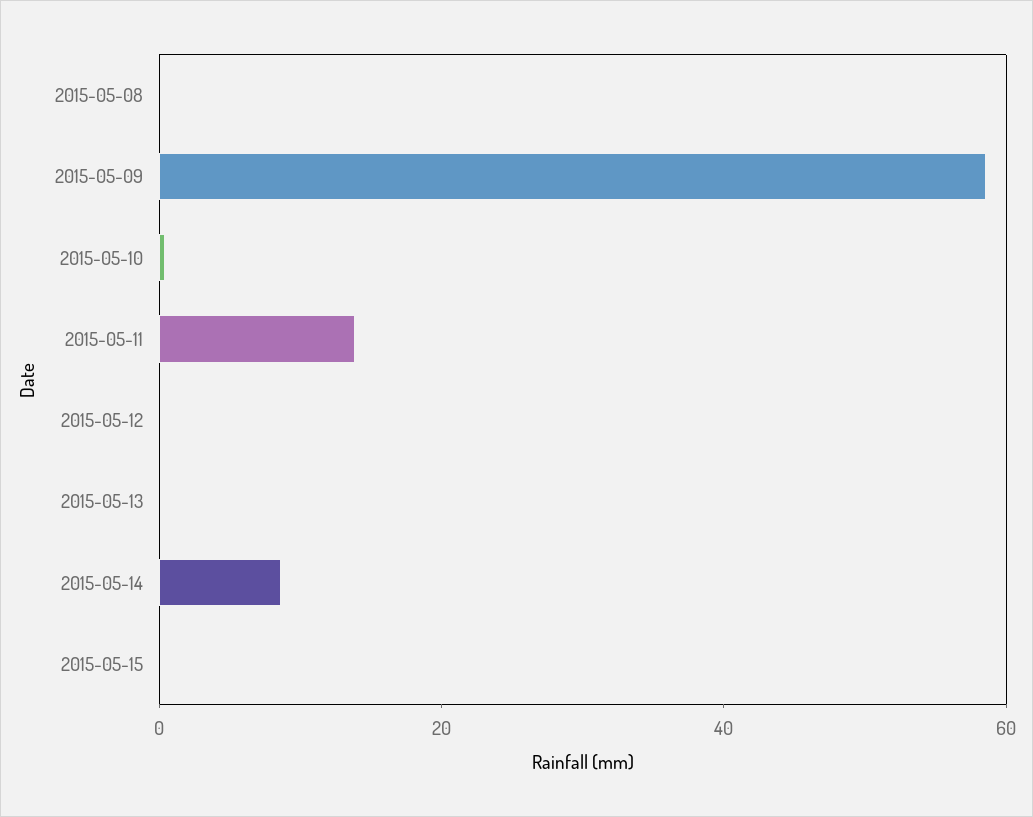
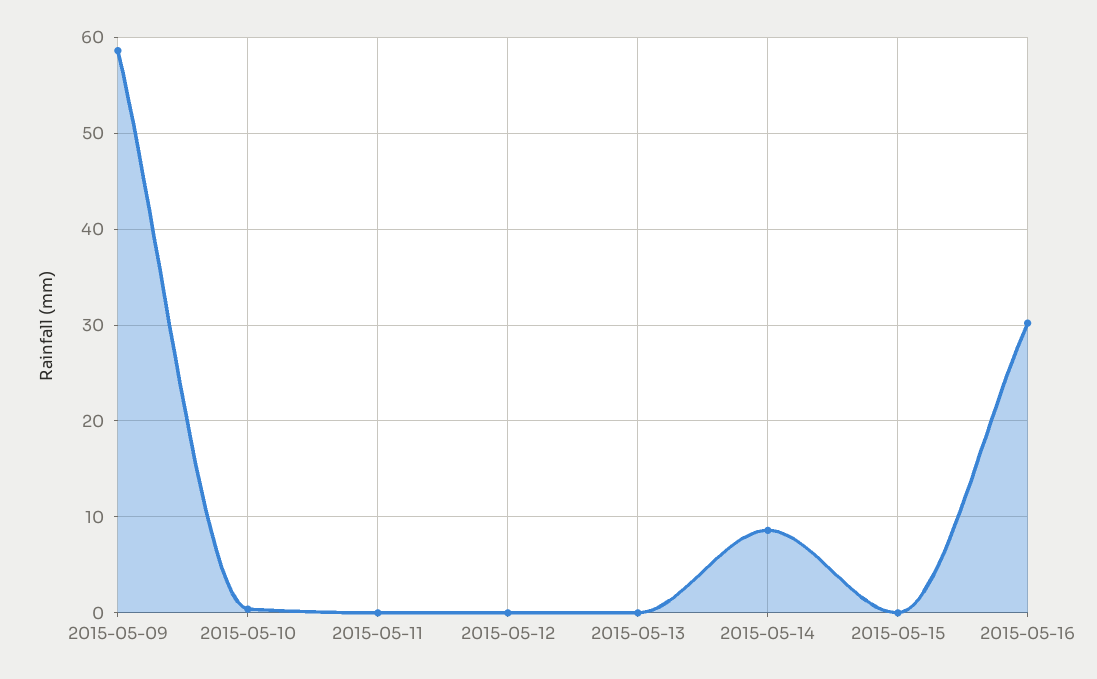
2015-05-08: 0 -> none
2015-05-11: 15 -> 0
2015-05-16: none -> 30

